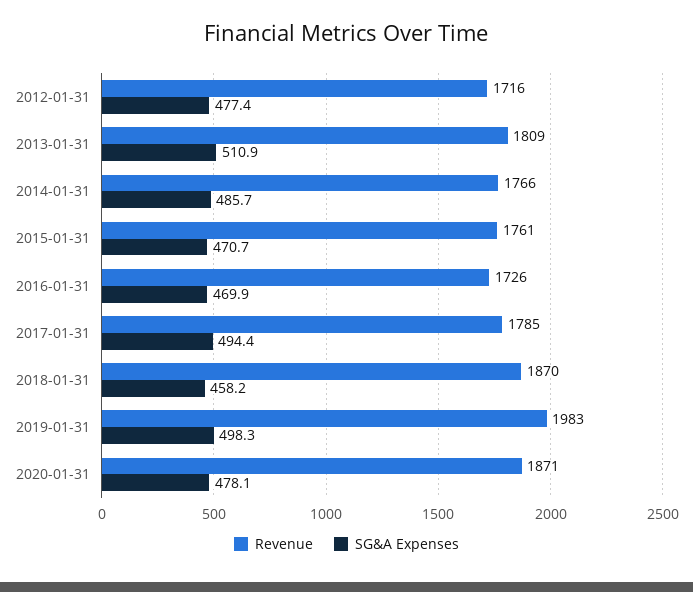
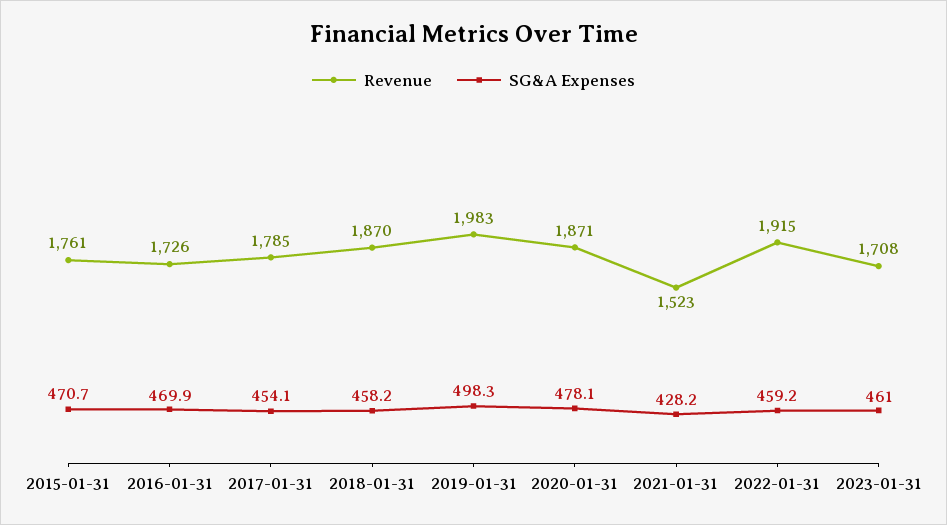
Revenue, 2012-01-31: 1716 -> none
SG&A Expenses, 2012-01-31: 477.4 -> none
Revenue, 2013-01-31: 1809 -> none
SG&A Expenses, 2013-01-31: 510.9 -> none
Revenue, 2014-01-31: 1766 -> none
SG&A Expenses, 2014-01-31: 485.7 -> none
SG&A Expenses, 2017-01-31: 494.4 -> 454.1
Revenue, 2021-01-31: none -> 1523
SG&A Expenses, 2021-01-31: none -> 428.2
Revenue, 2022-01-31: none -> 1915
SG&A Expenses, 2022-01-31: none -> 459.2
Revenue, 2023-01-31: none -> 1708
SG&A Expenses, 2023-01-31: none -> 461

